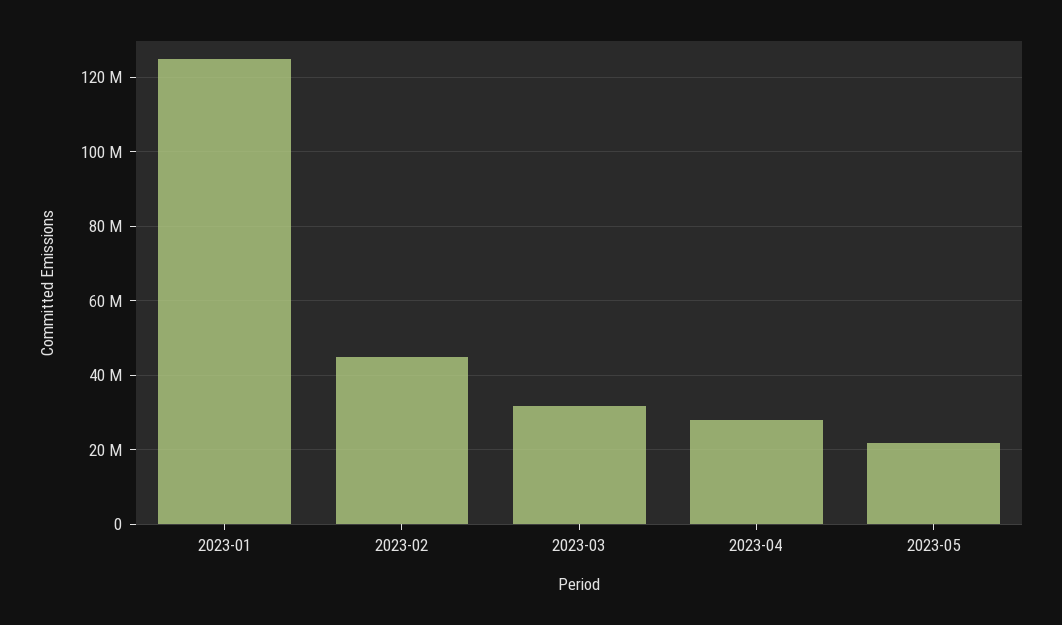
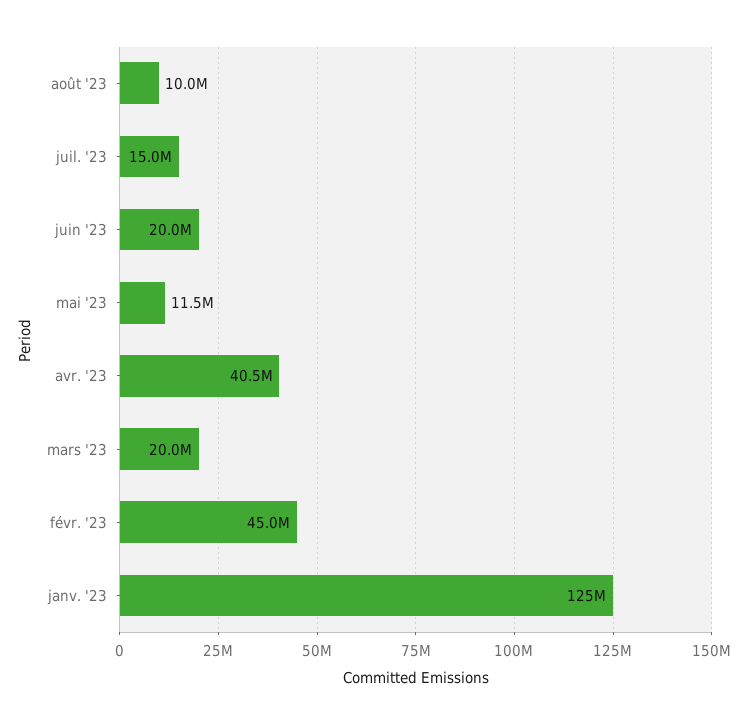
2023-03: 32000000 -> 20000000
2023-04: 28000000 -> 40500000
2023-05: 22000000 -> 11500000
août '23: none -> 10000000
juil. '23: none -> 15000000
juin '23: none -> 20000000

